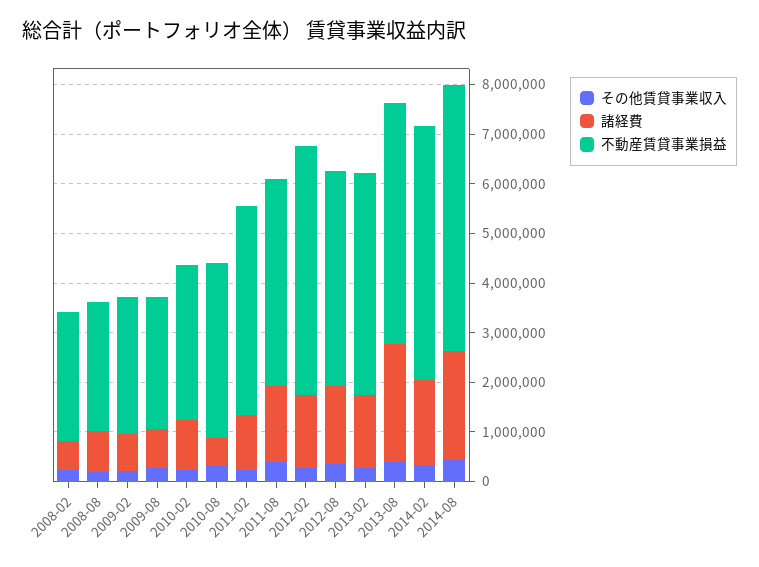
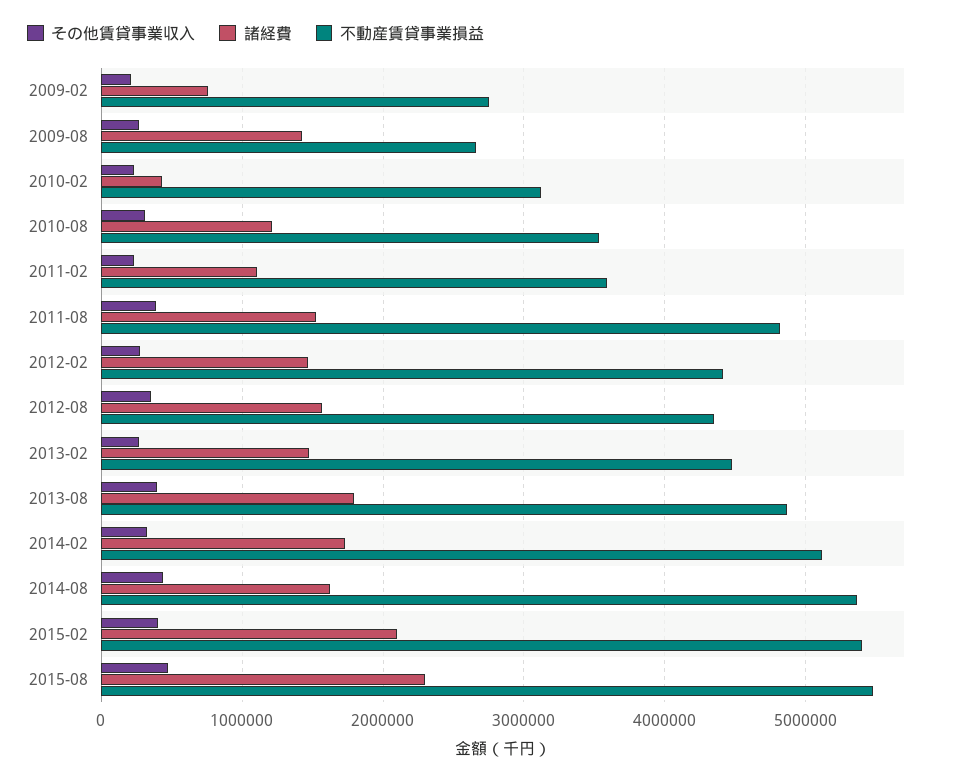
その他賃貸事業収入, 2008-02: 200000 -> none
諸経費, 2008-02: 600000 -> none
不動産賃貸事業損益, 2008-02: 2600000 -> none
その他賃貸事業収入, 2008-08: 200000 -> none
諸経費, 2008-08: 800000 -> none
不動産賃貸事業損益, 2008-08: 2600000 -> none
諸経費, 2009-08: 800000 -> 1400000
諸経費, 2010-02: 1000000 -> 400000
諸経費, 2010-08: 600000 -> 1200000
不動産賃貸事業損益, 2011-02: 4200000 -> 3600000
不動産賃貸事業損益, 2011-08: 4200000 -> 4800000
不動産賃貸事業損益, 2012-02: 5000000 -> 4400000
諸経費, 2013-08: 2400000 -> 1800000
諸経費, 2014-08: 2200000 -> 1600000
その他賃貸事業収入, 2015-02: none -> 400000
諸経費, 2015-02: none -> 2100000
不動産賃貸事業損益, 2015-02: none -> 5400000
その他賃貸事業収入, 2015-08: none -> 500000
諸経費, 2015-08: none -> 2300000
不動産賃貸事業損益, 2015-08: none -> 5500000

